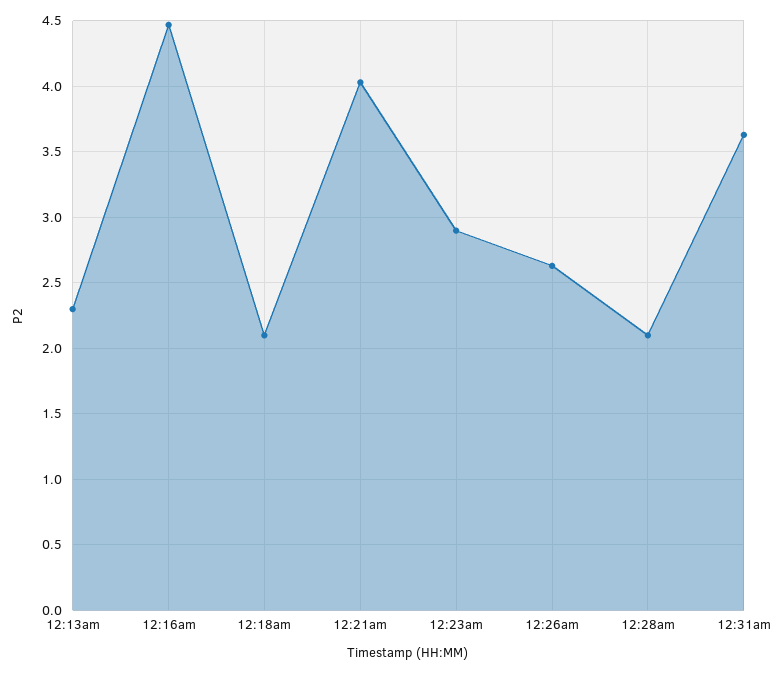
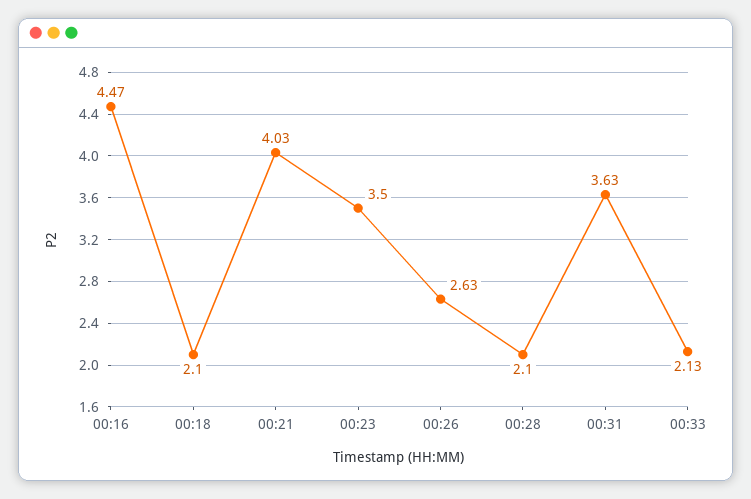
12:13am: 2.3 -> none
12:23am: 2.9 -> 3.5
00:33: none -> 2.13

